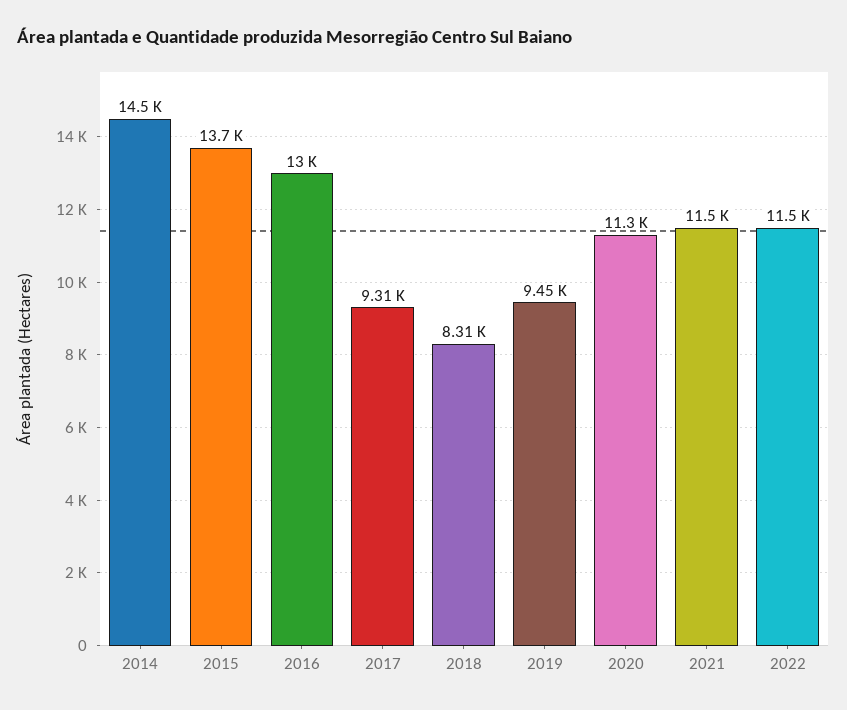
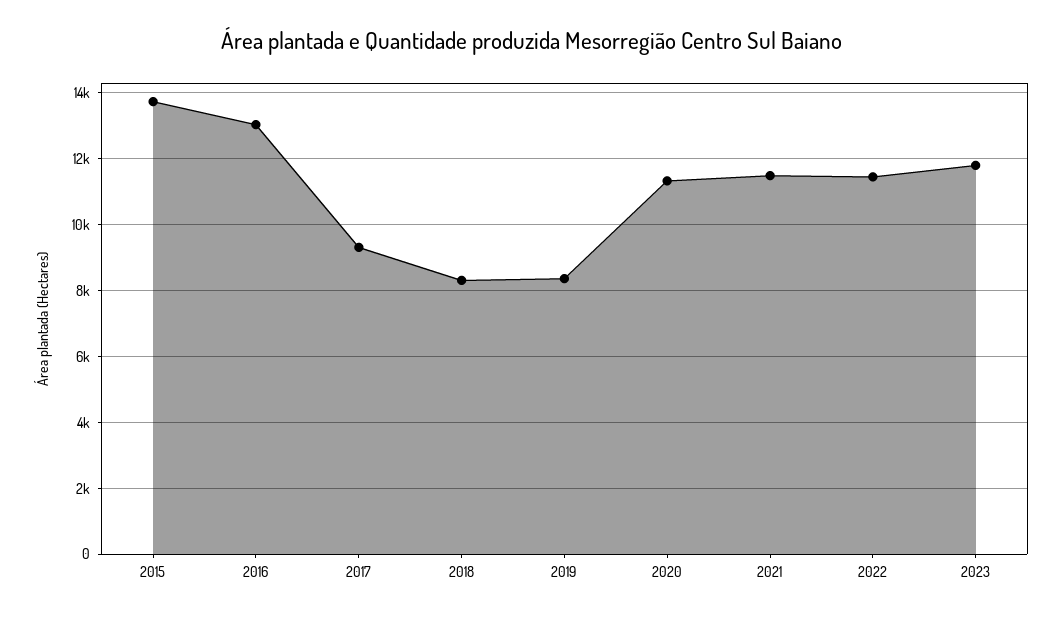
2014: 14500 -> none
2019: 9450 -> 8400
2023: none -> 11800

